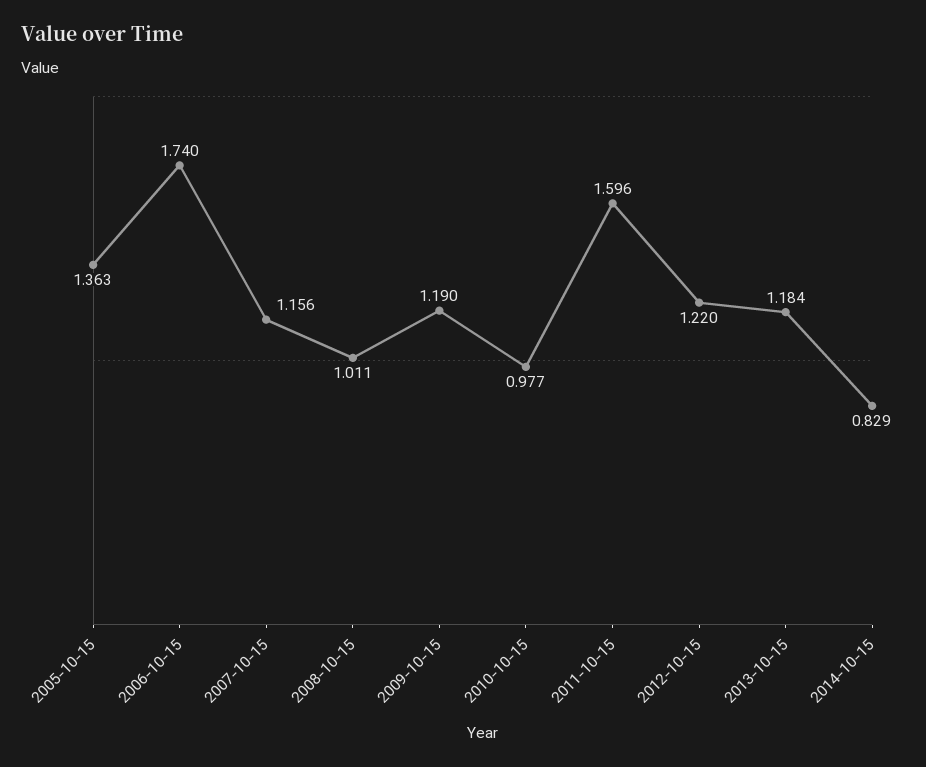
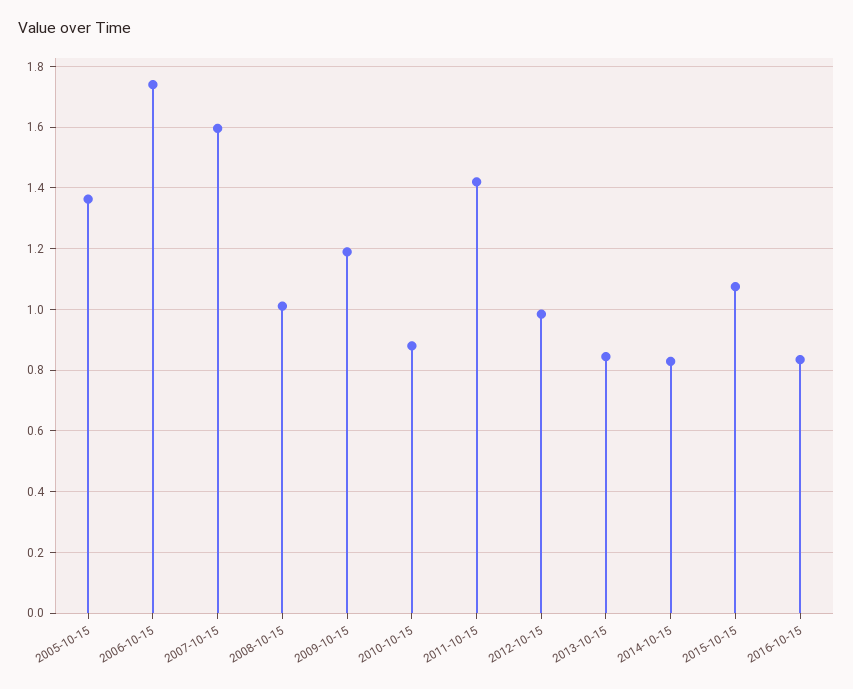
2007-10-15: 1.156 -> 1.6
2010-10-15: 0.977 -> 0.88
2011-10-15: 1.596 -> 1.42
2012-10-15: 1.22 -> 0.98
2013-10-15: 1.184 -> 0.84
2015-10-15: none -> 1.08
2016-10-15: none -> 0.84

